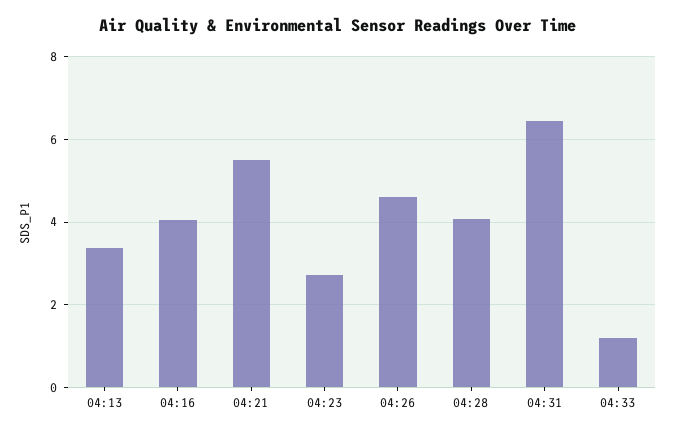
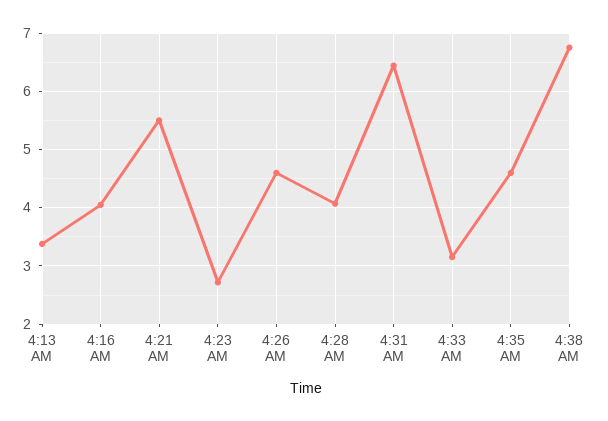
04:33: 1.2 -> 3.2
4:35 AM: none -> 4.6
4:38 AM: none -> 6.8

